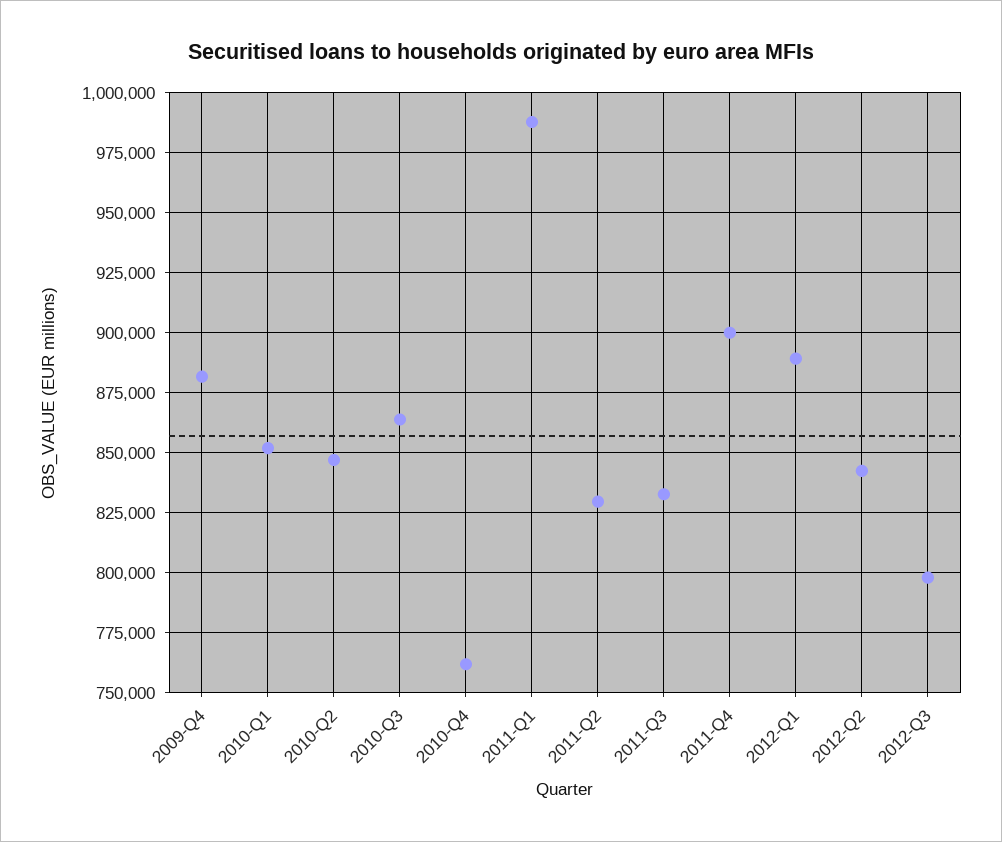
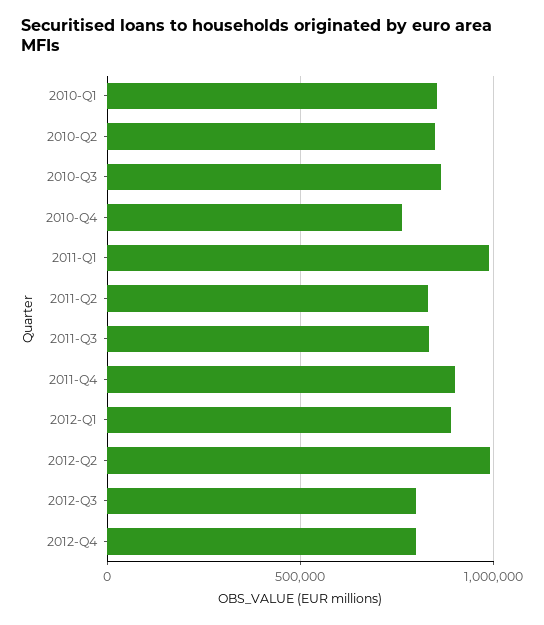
2009-Q4: 882500 -> none
2012-Q2: 842500 -> 1000000
2012-Q4: none -> 800000

